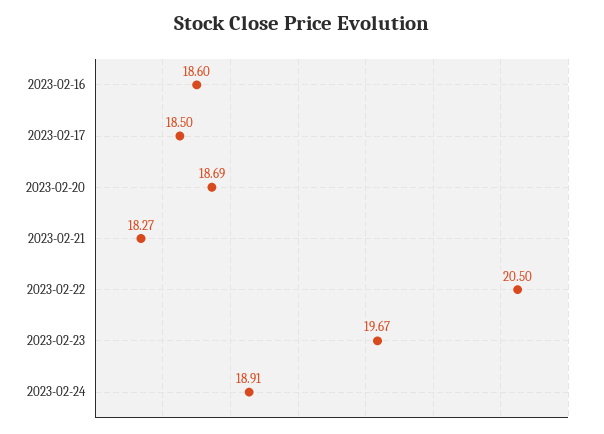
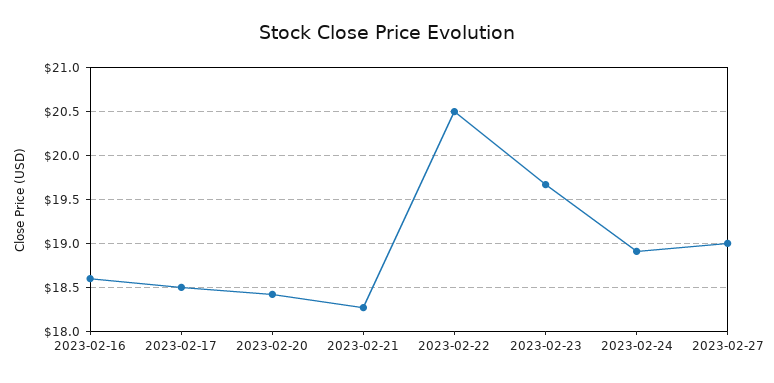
2023-02-20: 18.69 -> 18.4
2023-02-27: none -> 19

